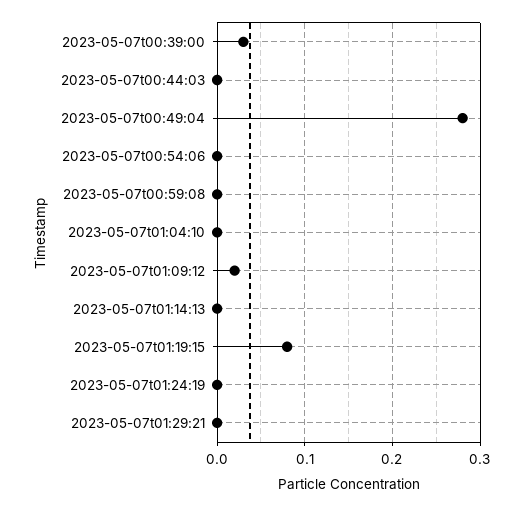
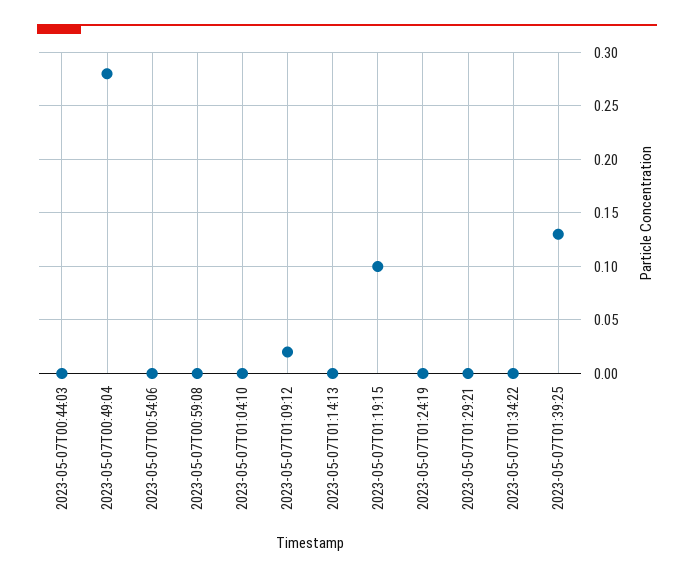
2023-05-07t00:39:00: 0.03 -> none
2023-05-07t01:19:15: 0.08 -> 0.1
2023-05-07T01:34:22: none -> 0
2023-05-07T01:39:25: none -> 0.13

